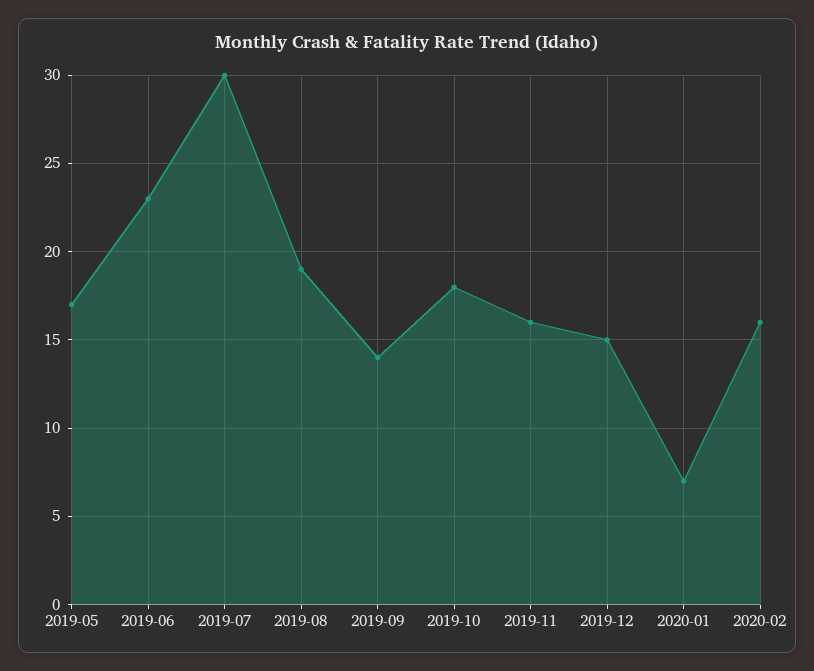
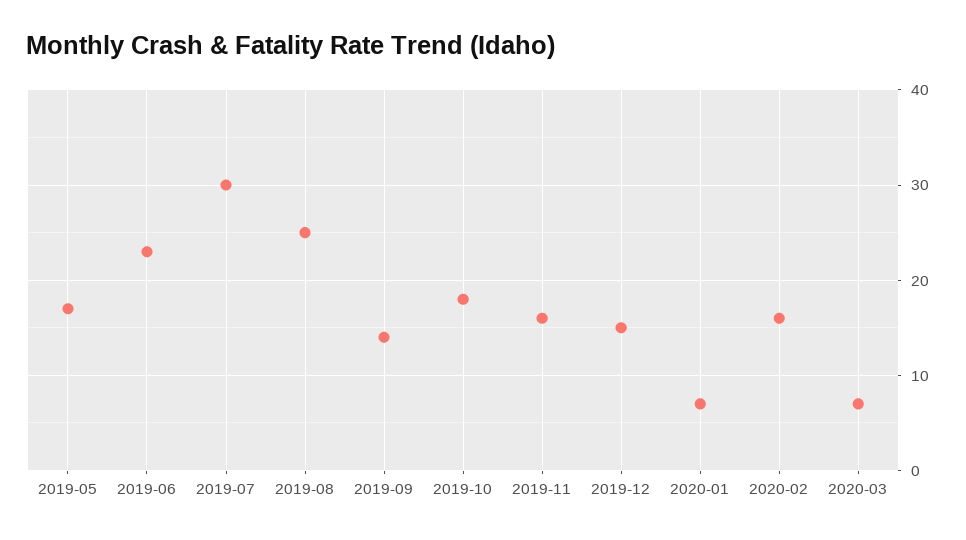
2019-08: 19 -> 25
2020-03: none -> 7

